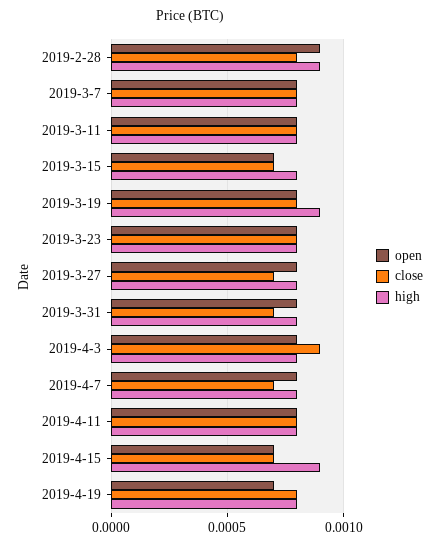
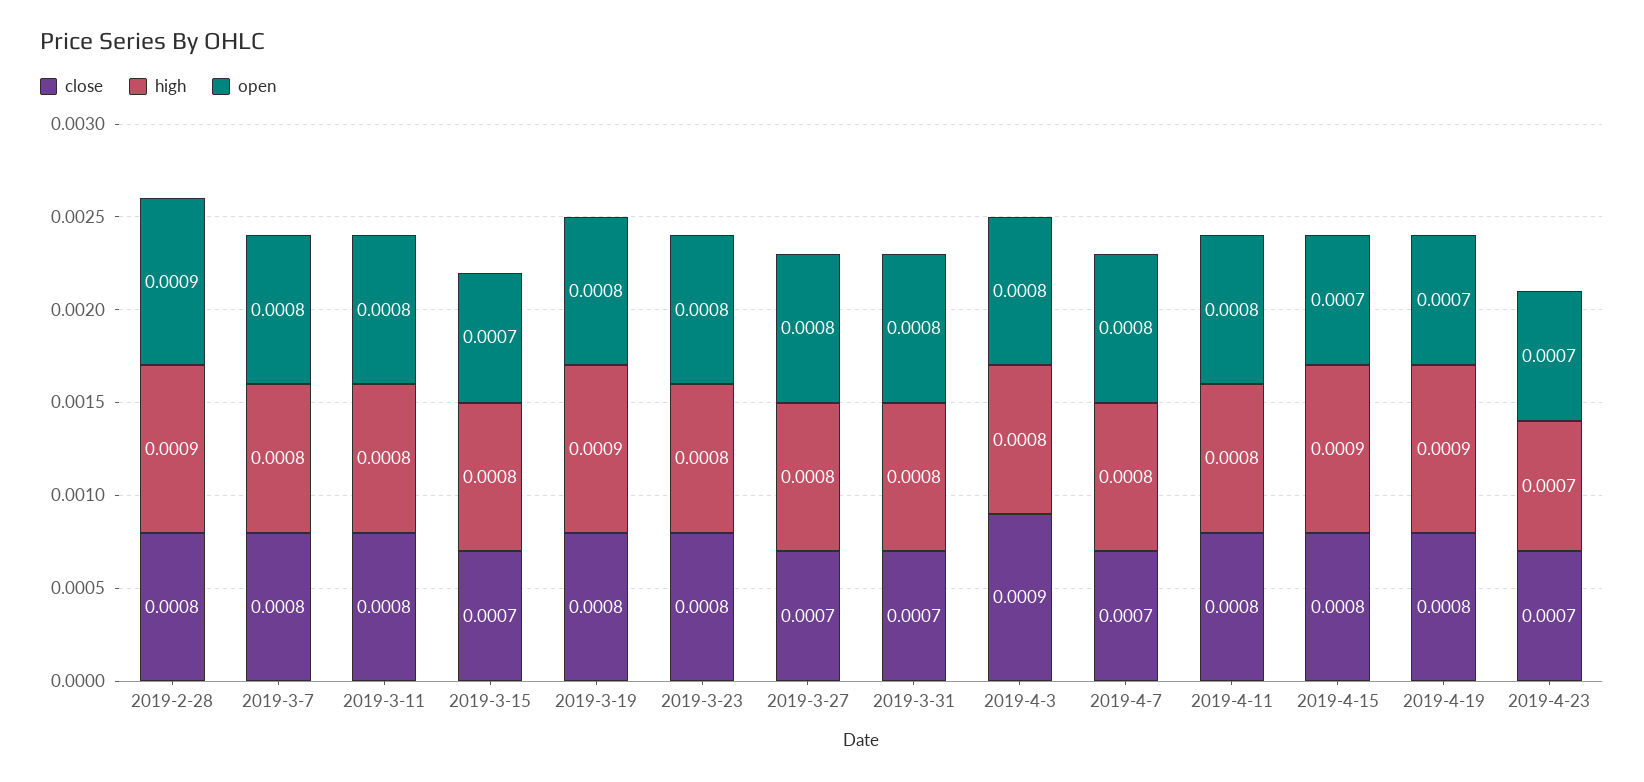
close, 2019-4-15: 0.0007 -> 0.0008
high, 2019-4-19: 0.0008 -> 0.0009
close, 2019-4-23: none -> 0.0007
high, 2019-4-23: none -> 0.0007
open, 2019-4-23: none -> 0.0007

